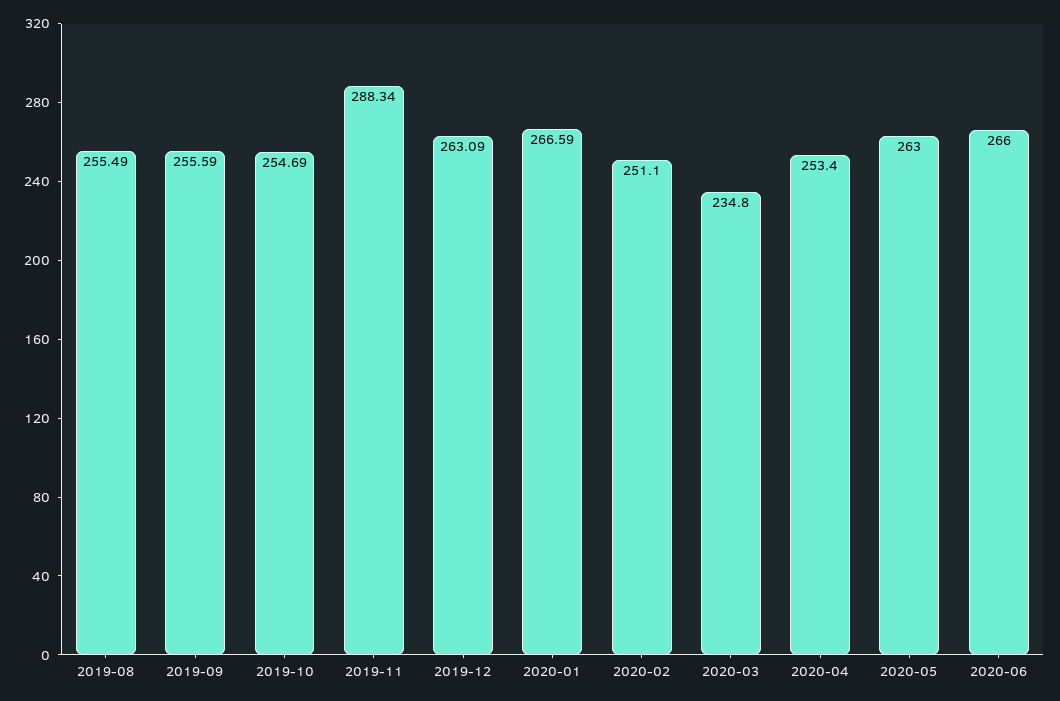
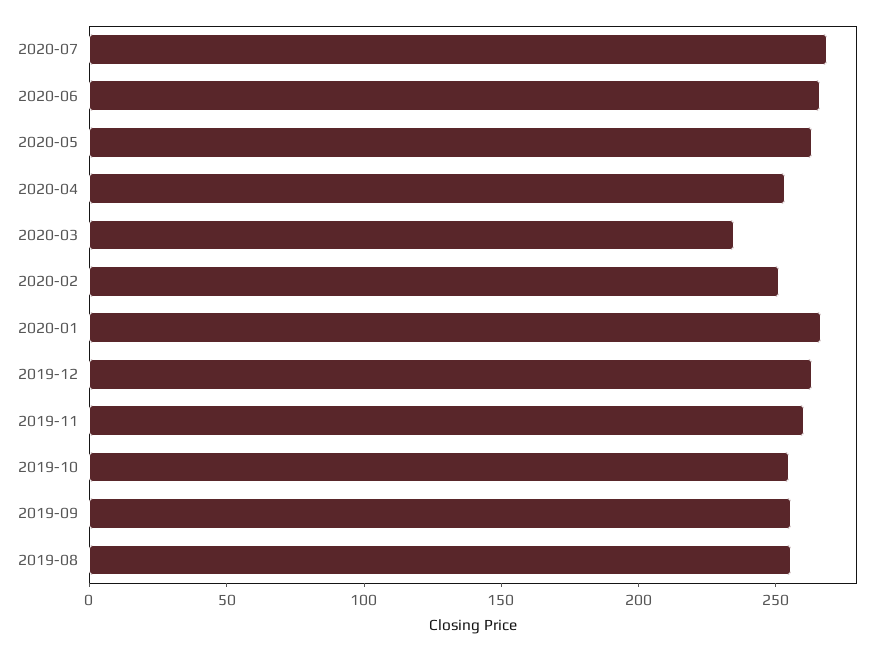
2019-11: 288.34 -> 260
2020-07: none -> 270

